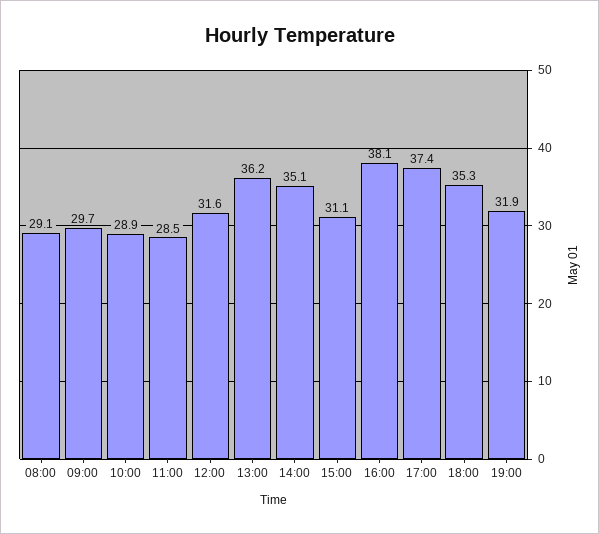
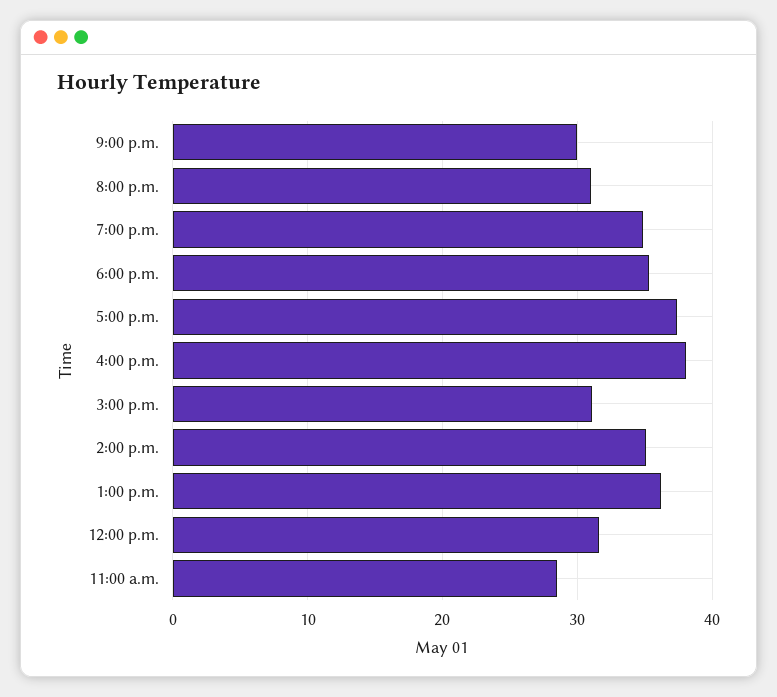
08:00: 29.1 -> none
09:00: 29.7 -> none
10:00: 28.9 -> none
19:00: 31.9 -> 35
9:00 p.m.: none -> 30
8:00 p.m.: none -> 31

